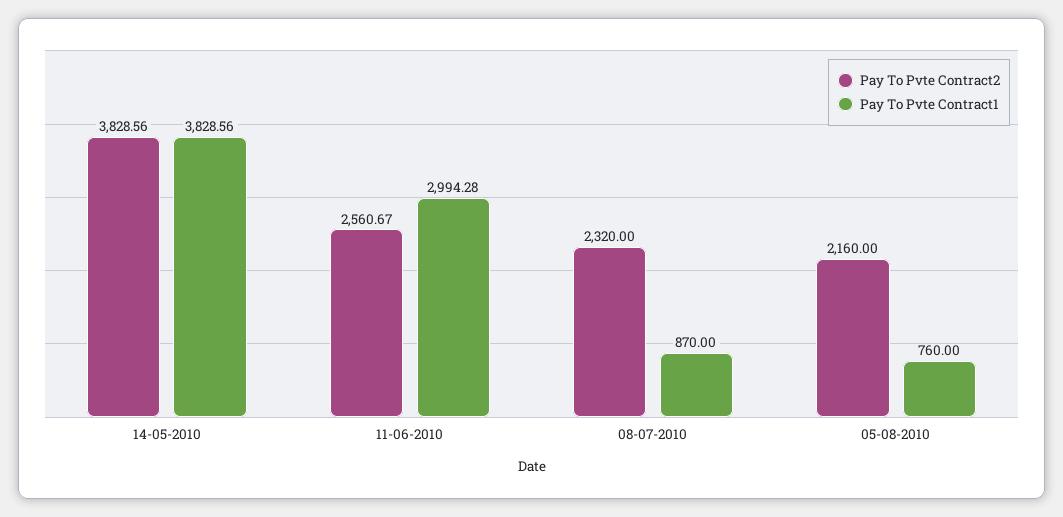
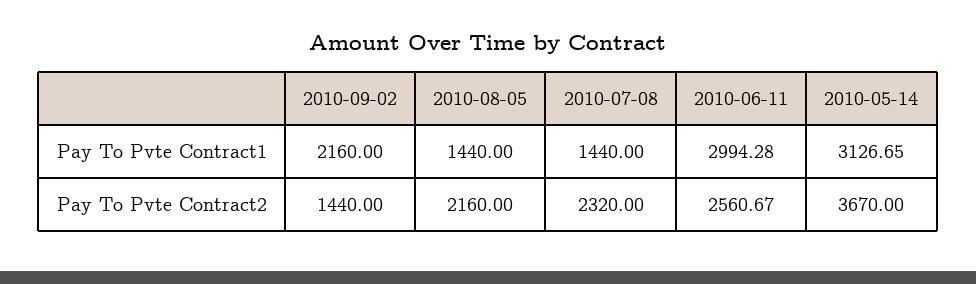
Pay To Pvte Contract2, 14-05-2010: 3828.56 -> 3670
Pay To Pvte Contract1, 14-05-2010: 3828.56 -> 3126.65
Pay To Pvte Contract1, 08-07-2010: 870 -> 1440
Pay To Pvte Contract1, 05-08-2010: 760 -> 1440
Pay To Pvte Contract1, 2010-09-02: none -> 2160
Pay To Pvte Contract2, 2010-09-02: none -> 1440

